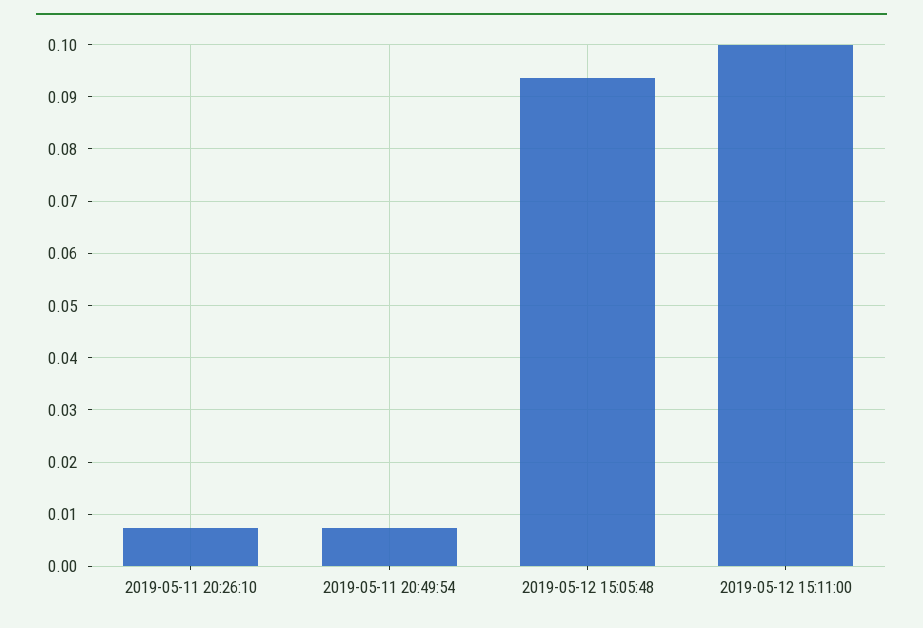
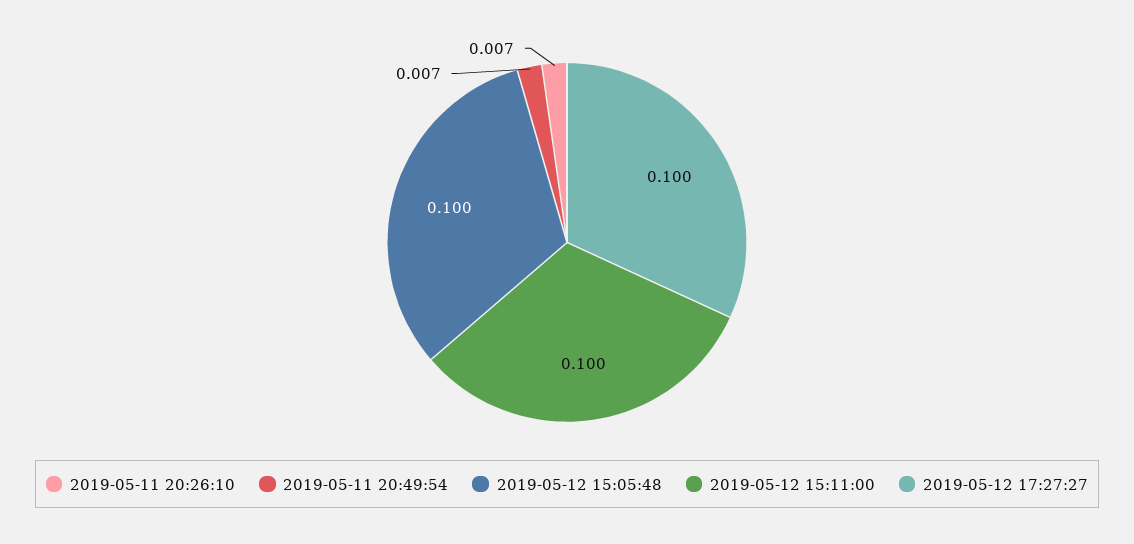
2019-05-12 15:05:48: 0.094 -> 0.1
2019-05-12 17:27:27: none -> 0.1

